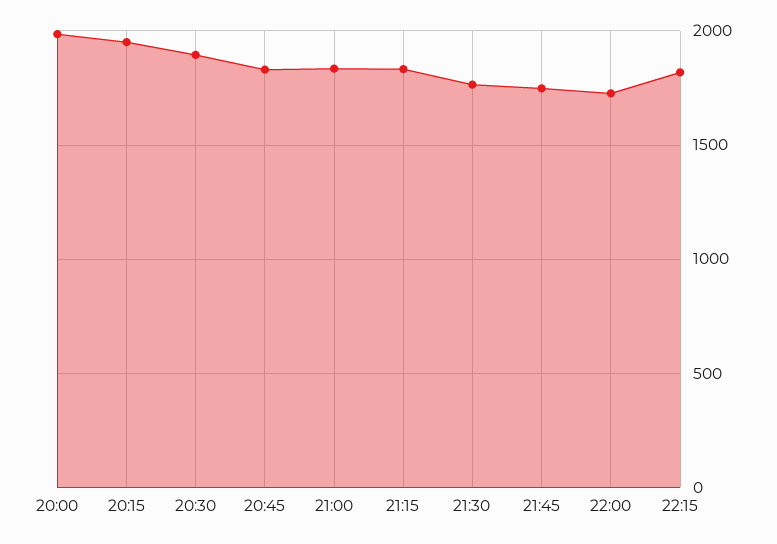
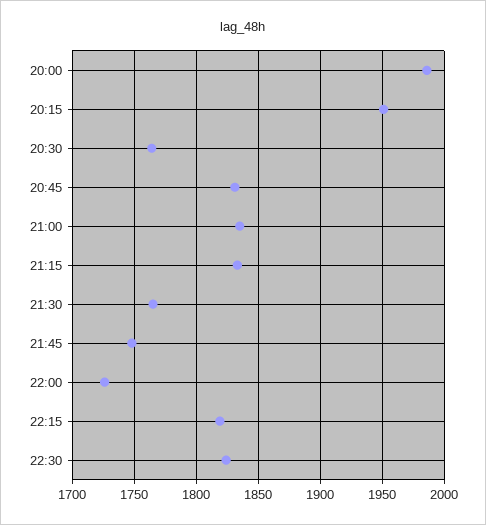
20:30: 1900 -> 1765
22:30: none -> 1825

